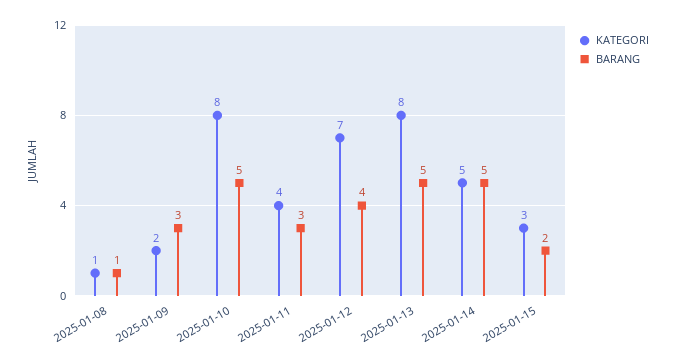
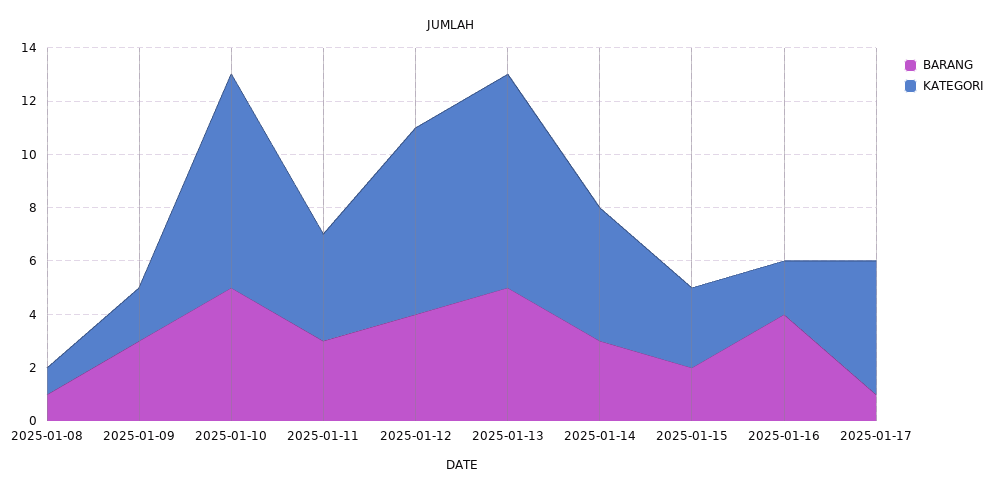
BARANG, 2025-01-14: 5 -> 3
BARANG, 2025-01-16: none -> 4
KATEGORI, 2025-01-16: none -> 2
BARANG, 2025-01-17: none -> 1
KATEGORI, 2025-01-17: none -> 5

